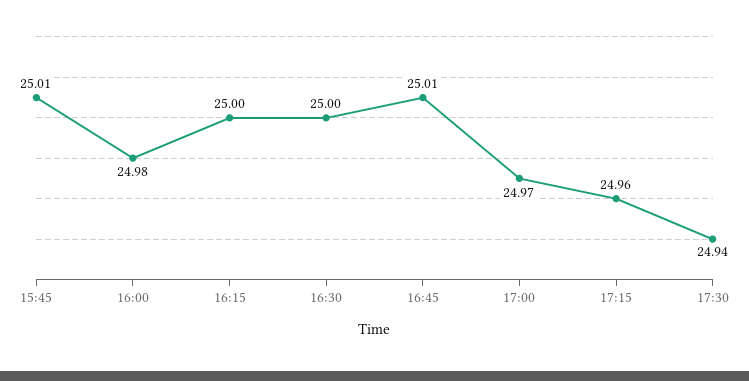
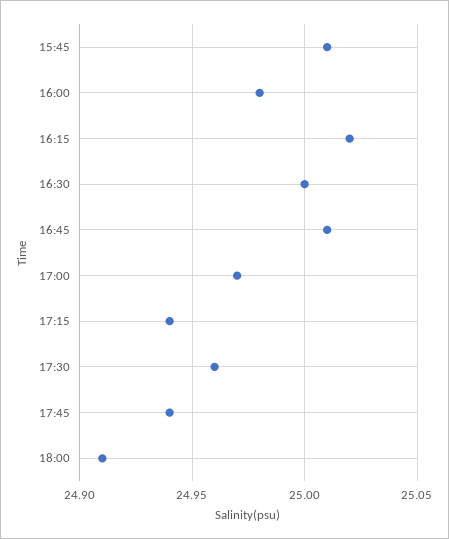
16:15: 25 -> 25.02
17:15: 24.96 -> 24.94
17:30: 24.94 -> 24.96
17:45: none -> 24.94
18:00: none -> 24.91

